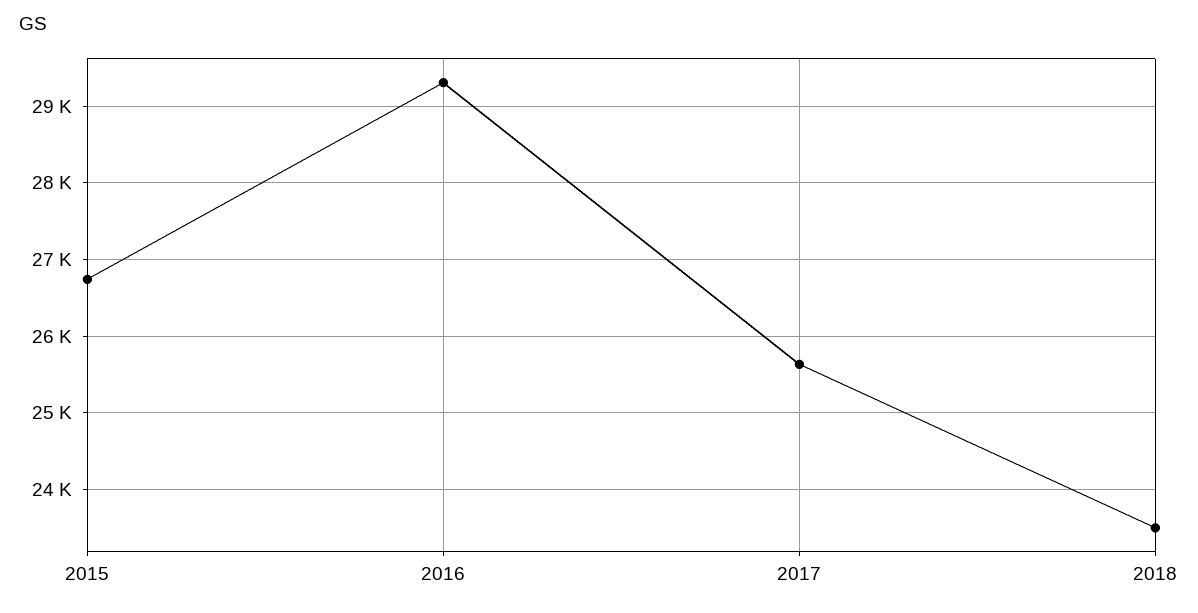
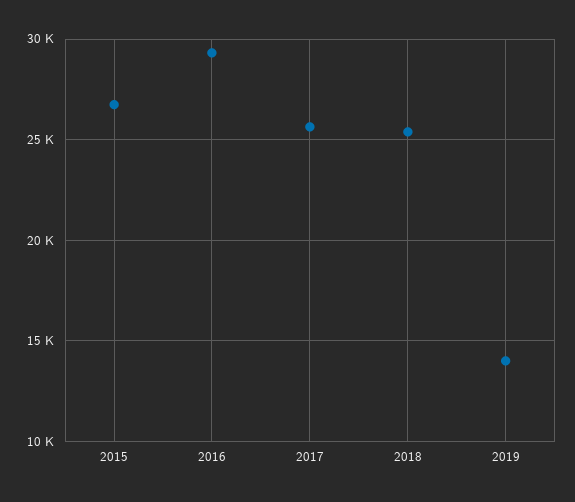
2018: 23500 -> 25500
2019: none -> 14000

